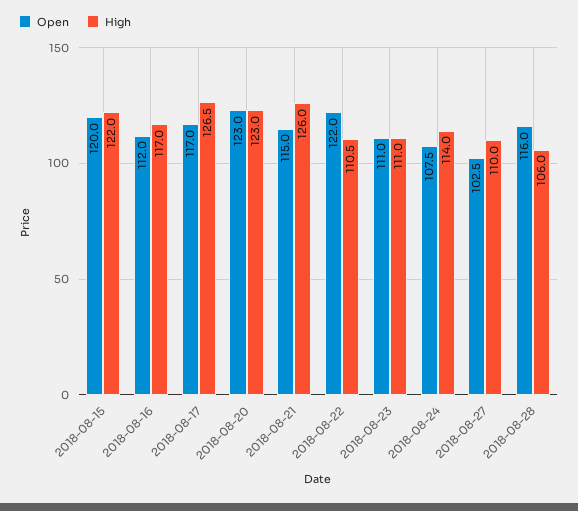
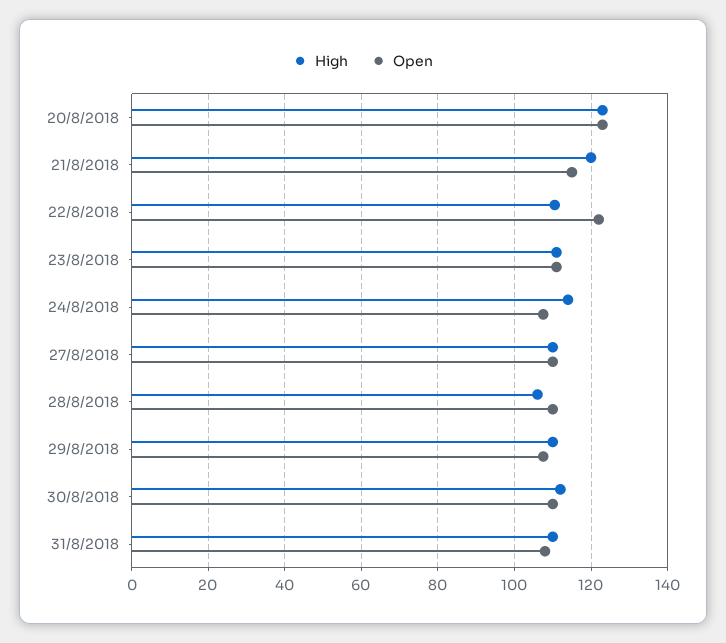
Open, 2018-08-15: 120 -> none
High, 2018-08-15: 122 -> none
Open, 2018-08-16: 112 -> none
High, 2018-08-16: 117 -> none
Open, 2018-08-17: 117 -> none
High, 2018-08-17: 126.5 -> none
High, 2018-08-21: 126 -> 120
Open, 2018-08-27: 102.5 -> 110
Open, 2018-08-28: 116 -> 110
High, 29/8/2018: none -> 110
Open, 29/8/2018: none -> 108
High, 30/8/2018: none -> 112
Open, 30/8/2018: none -> 110
High, 31/8/2018: none -> 110
Open, 31/8/2018: none -> 108

